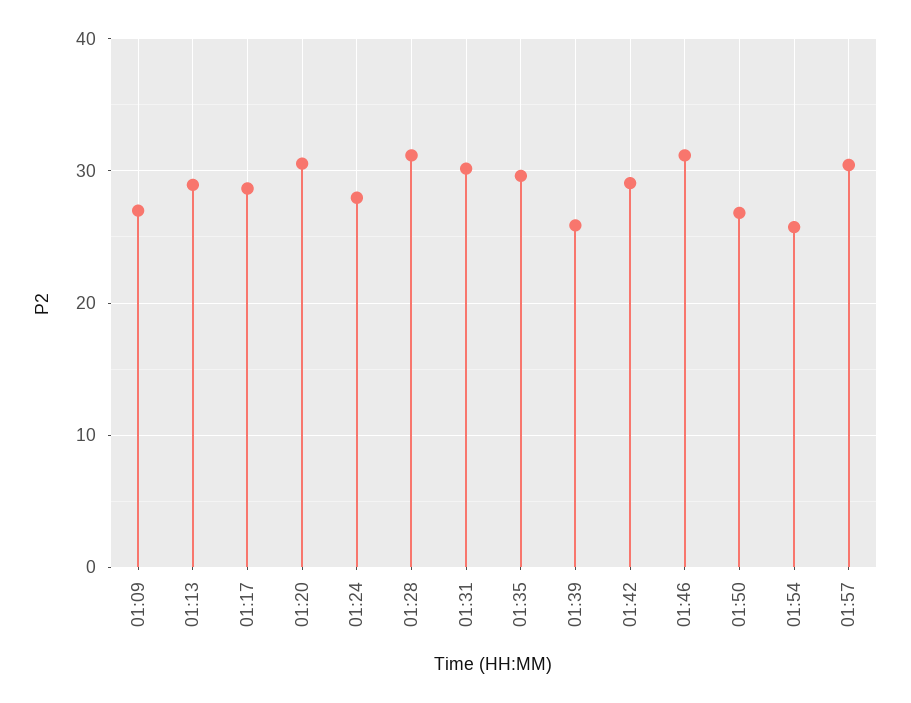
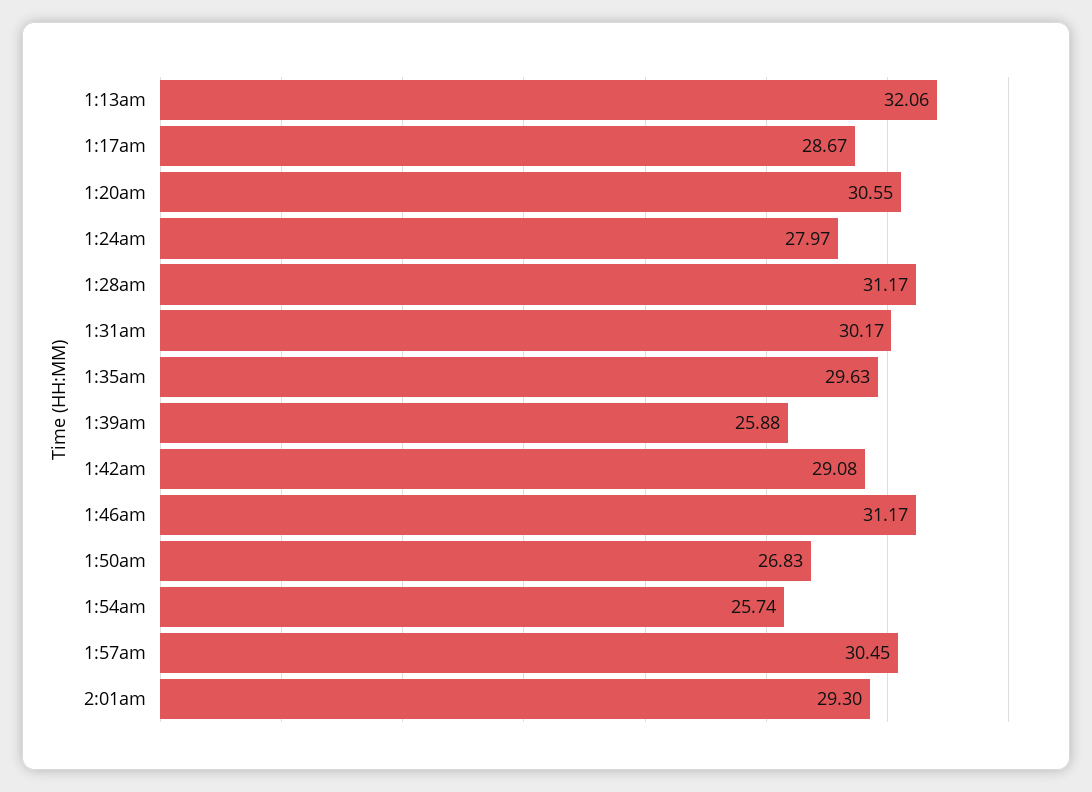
01:09: 27 -> none
01:13: 29 -> 32.06
2:01am: none -> 29.3

